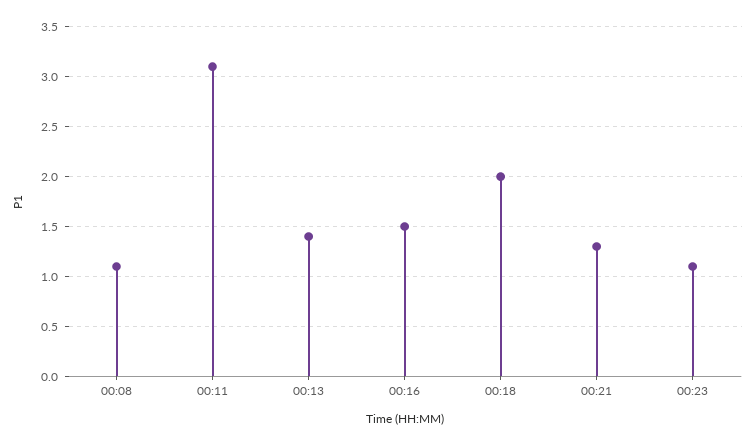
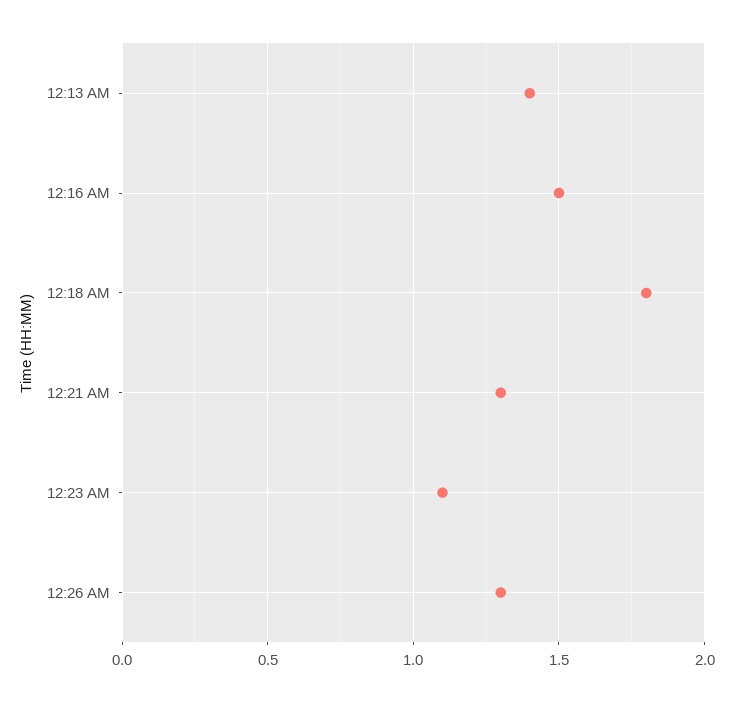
00:08: 1.1 -> none
00:11: 3.1 -> none
00:18: 2 -> 1.8
12:26 AM: none -> 1.3

